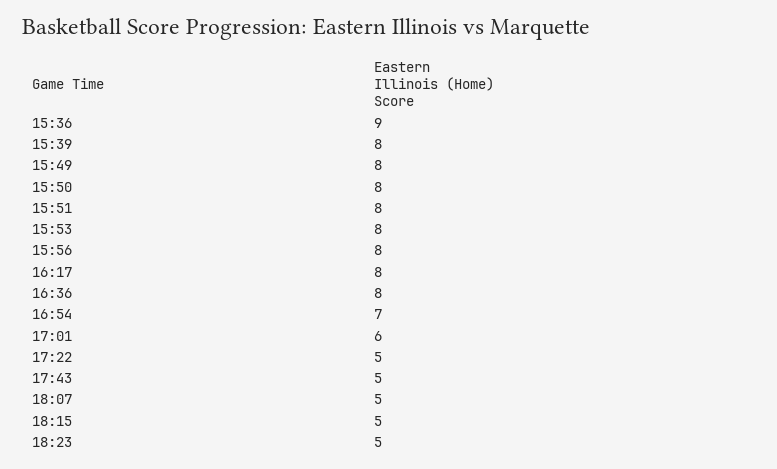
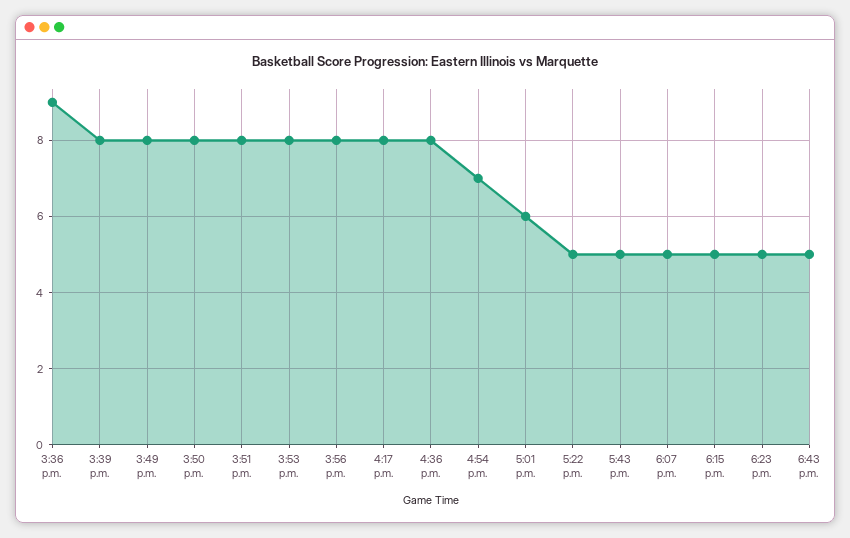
6:43 p.m.: none -> 5

